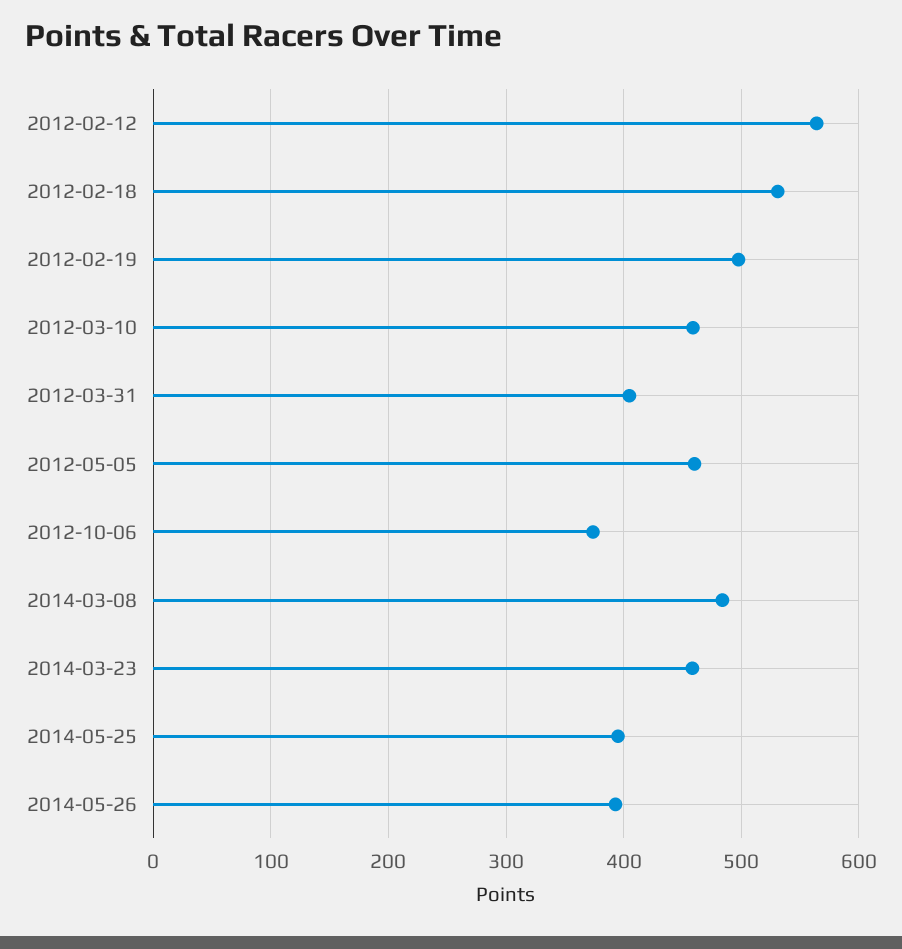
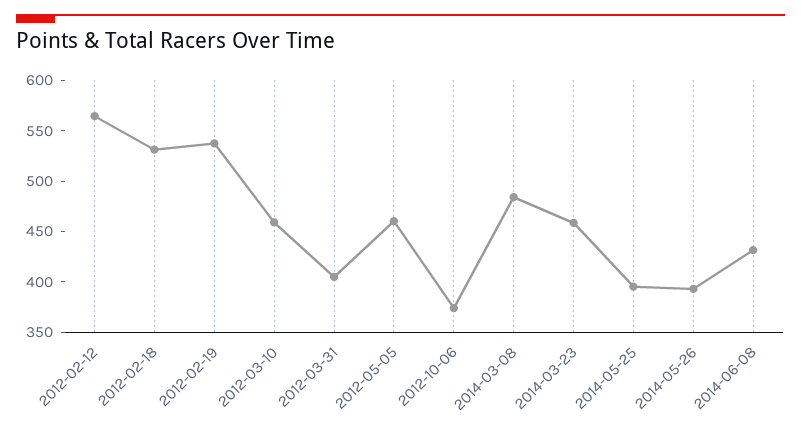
2012-02-19: 500 -> 540
2014-06-08: none -> 430

